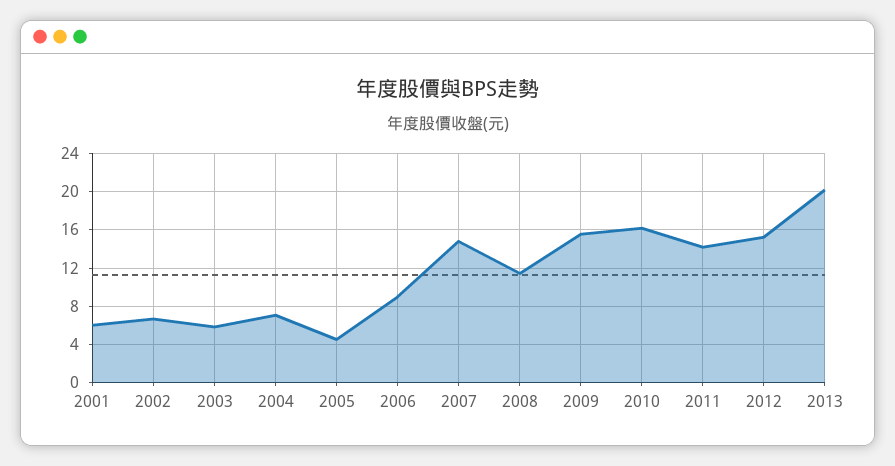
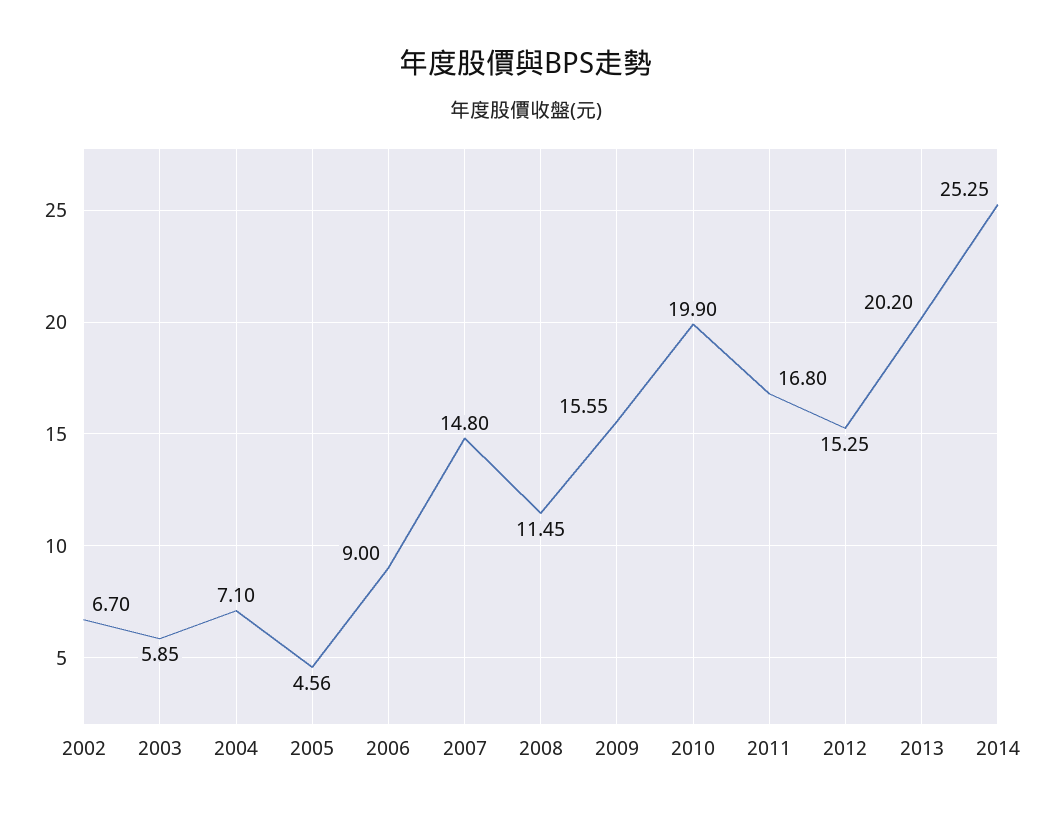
2001: 6 -> none
2010: 16 -> 19.9
2011: 14 -> 16.8
2014: none -> 25.25

